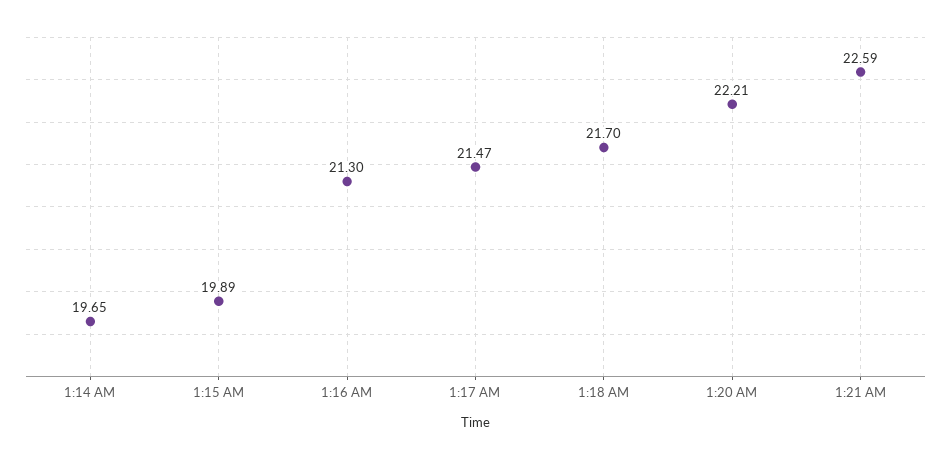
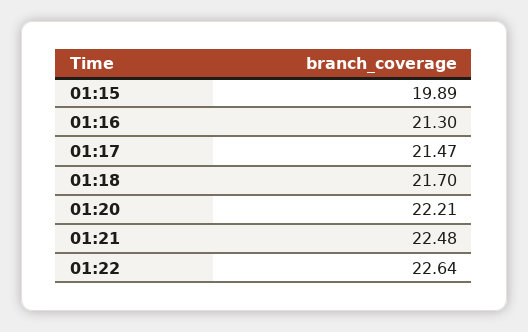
1:14 AM: 19.65 -> none
1:21 AM: 22.59 -> 22.48
01:22: none -> 22.64

